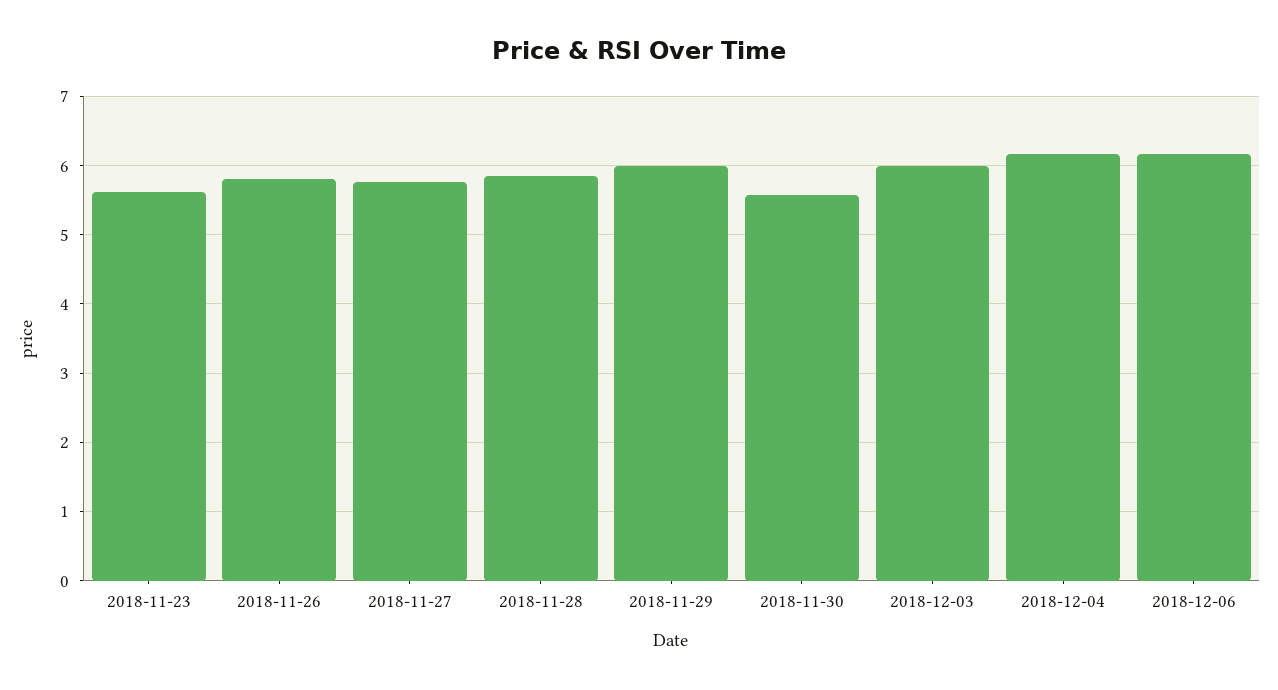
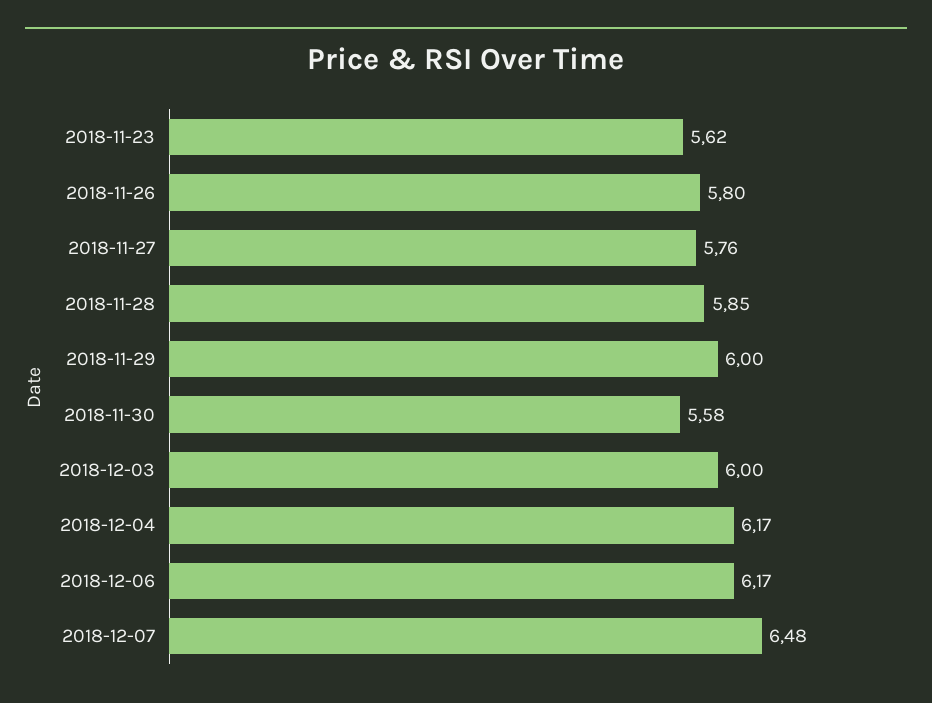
2018-12-07: none -> 6.48

